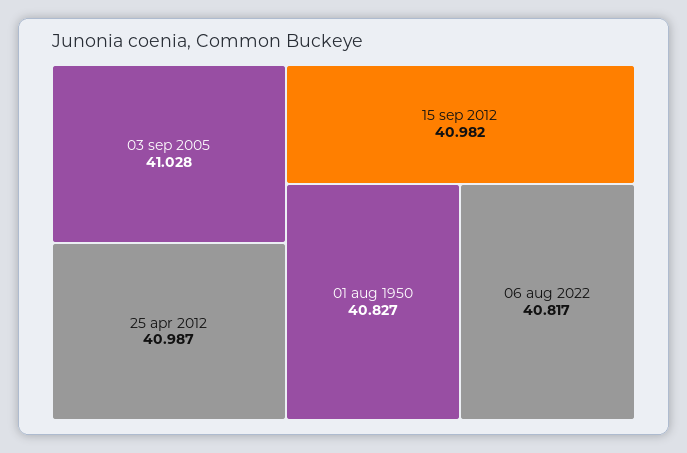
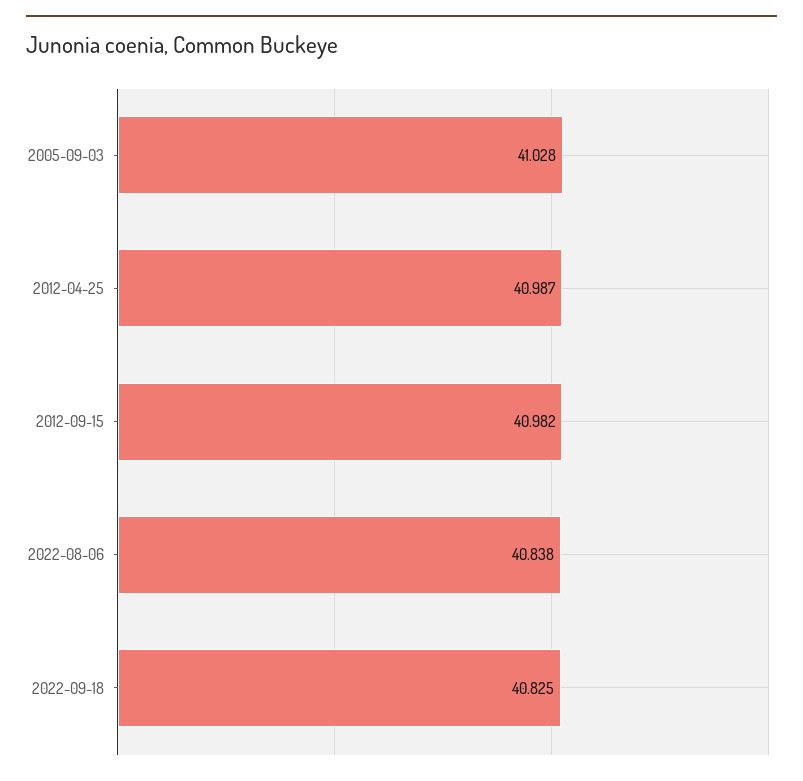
01 aug 1950: 40.827 -> none
06 aug 2022: 40.817 -> 40.838
2022-09-18: none -> 40.825

